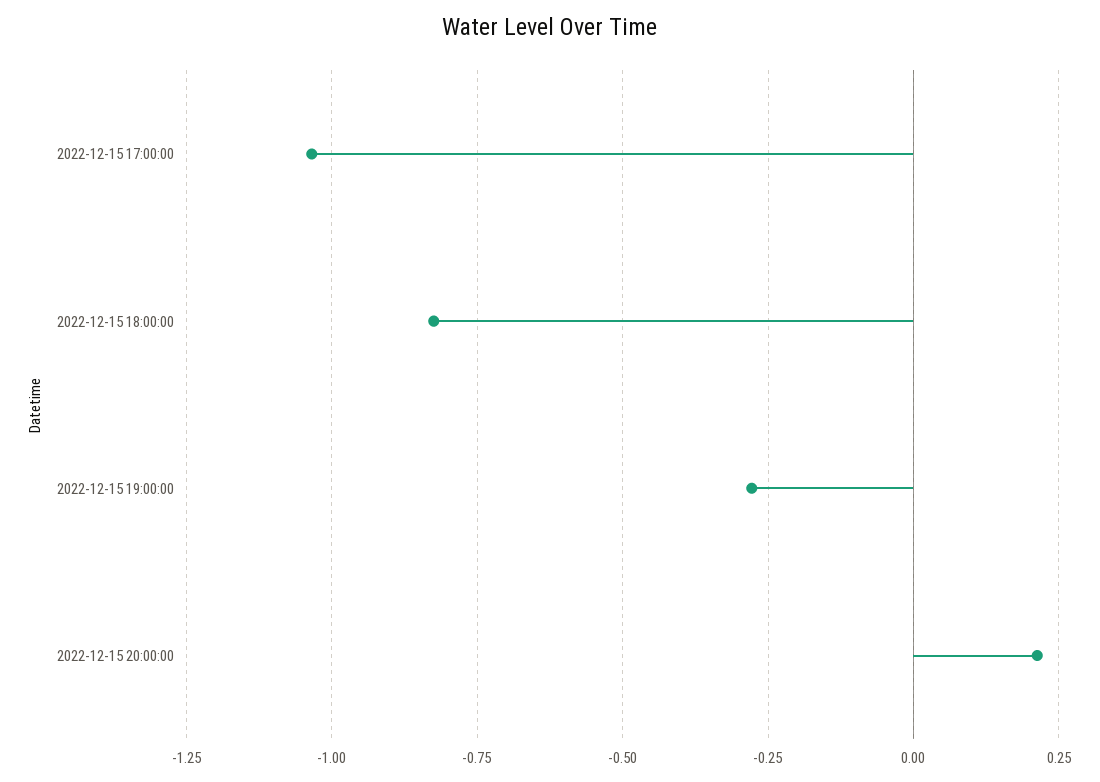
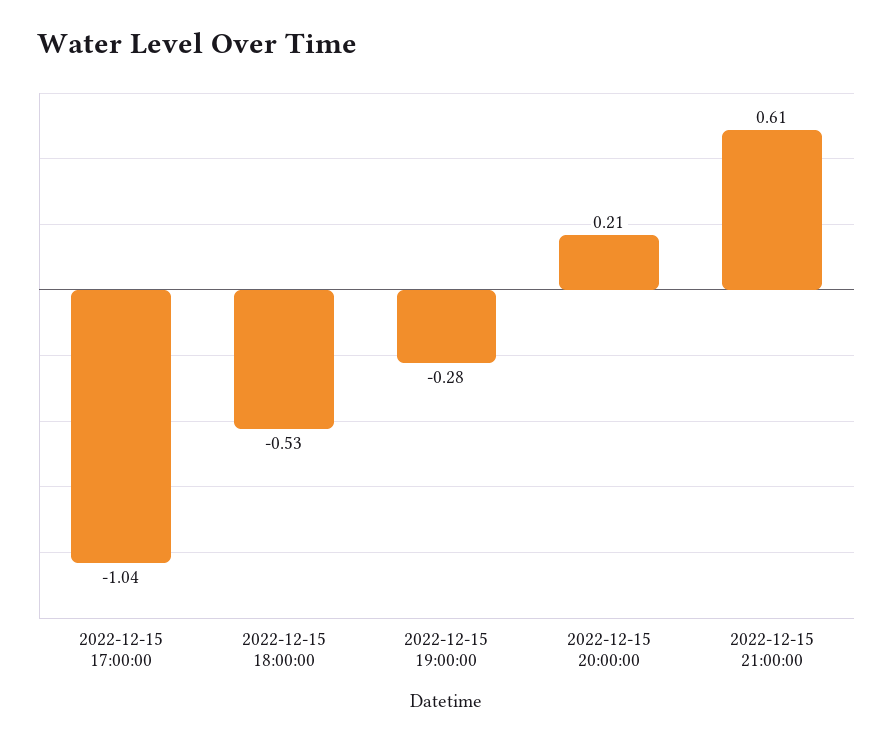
2022-12-15 18:00:00: -0.825 -> -0.53
2022-12-15 21:00:00: none -> 0.61

